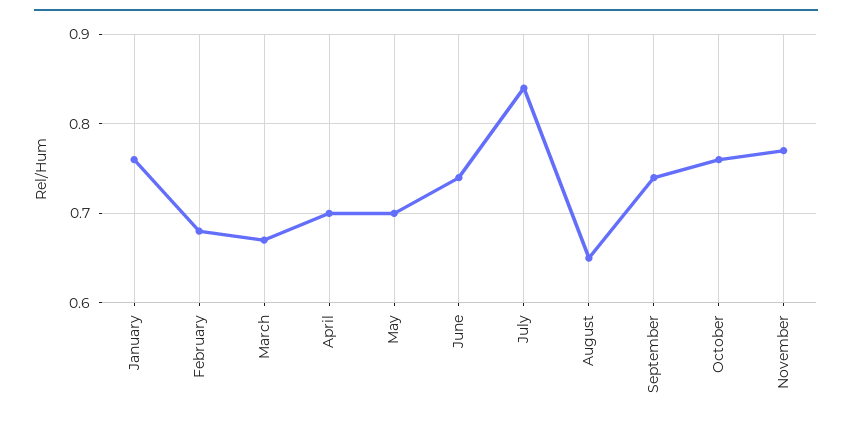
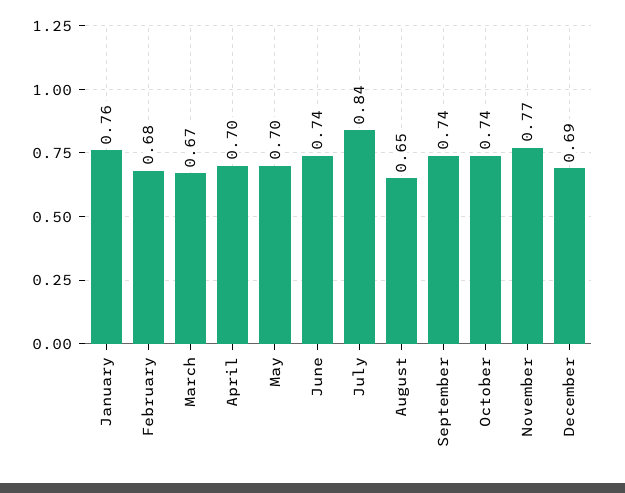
October: 0.76 -> 0.74
December: none -> 0.69

